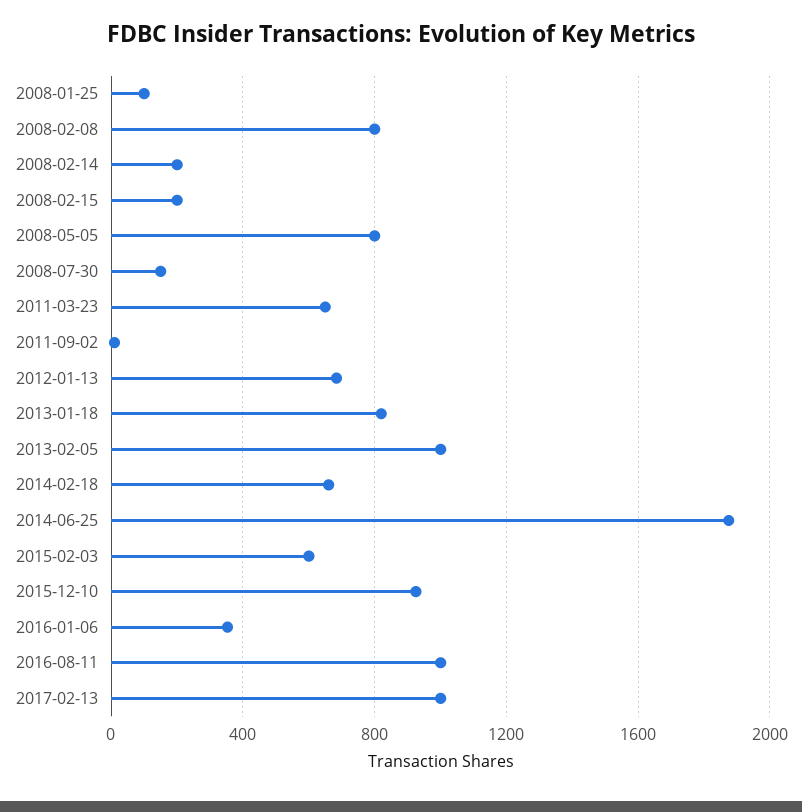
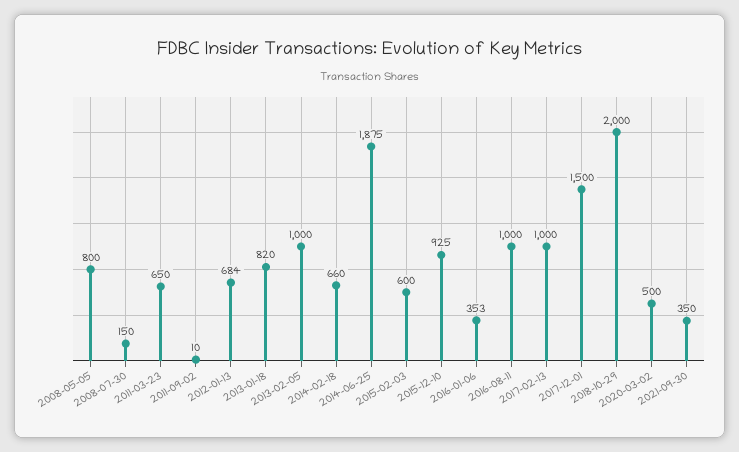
2008-01-25: 100 -> none
2008-02-08: 800 -> none
2008-02-14: 200 -> none
2008-02-15: 200 -> none
2017-12-01: none -> 1500
2018-10-29: none -> 2000
2020-03-02: none -> 500
2021-09-30: none -> 350

